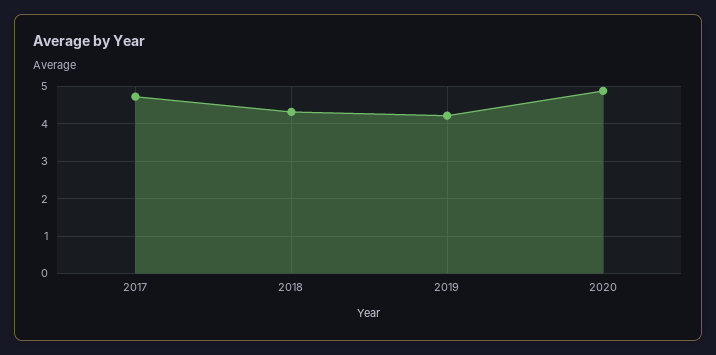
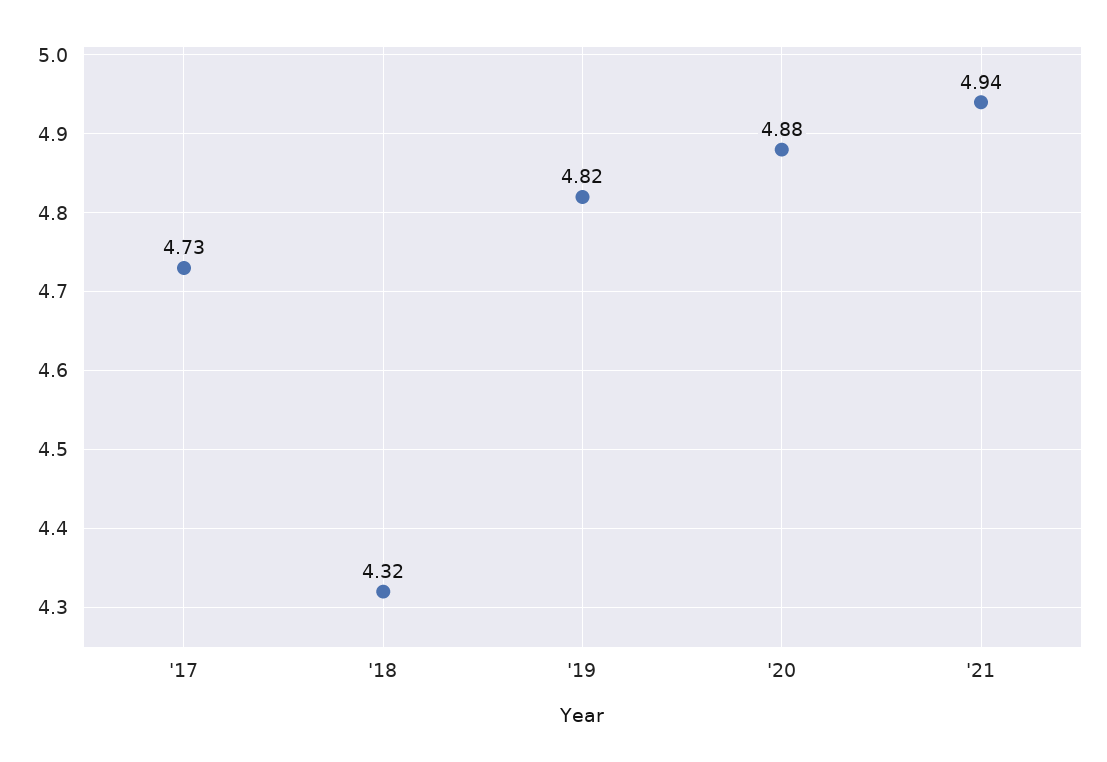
2019: 4.2 -> 4.82
'21: none -> 4.94

